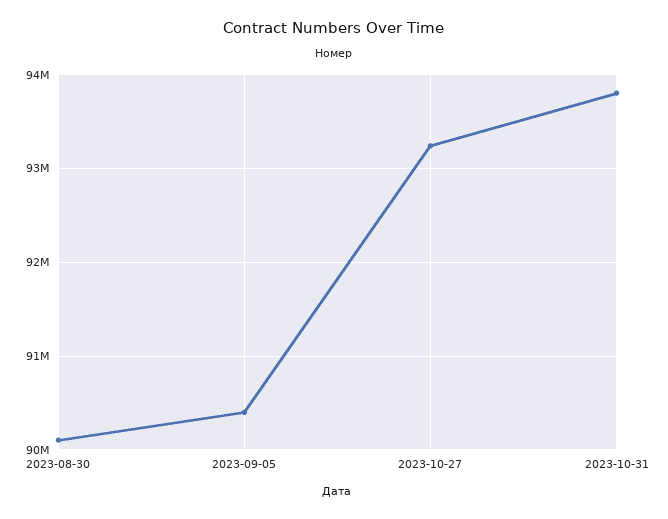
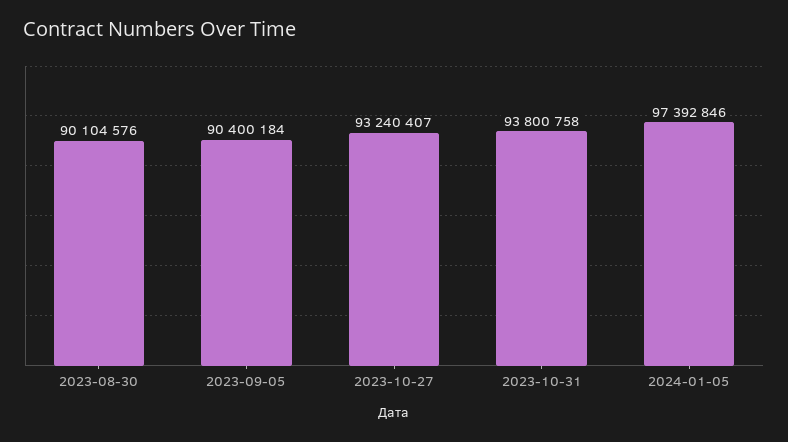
2024-01-05: none -> 97392846

